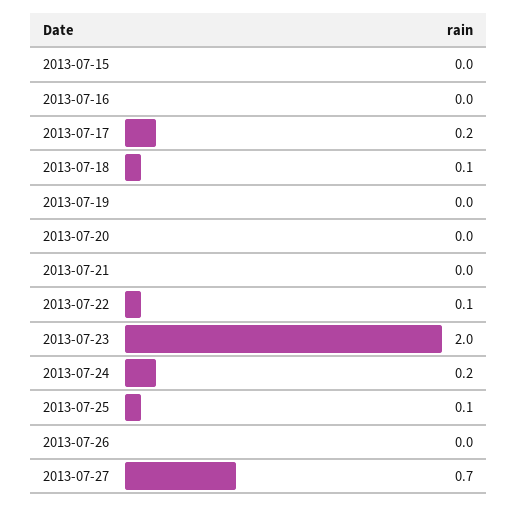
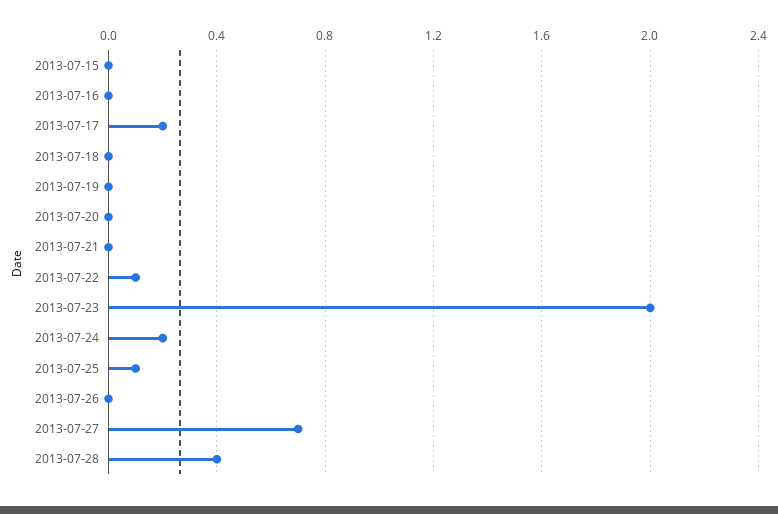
2013-07-18: 0.1 -> 0
2013-07-28: none -> 0.4

